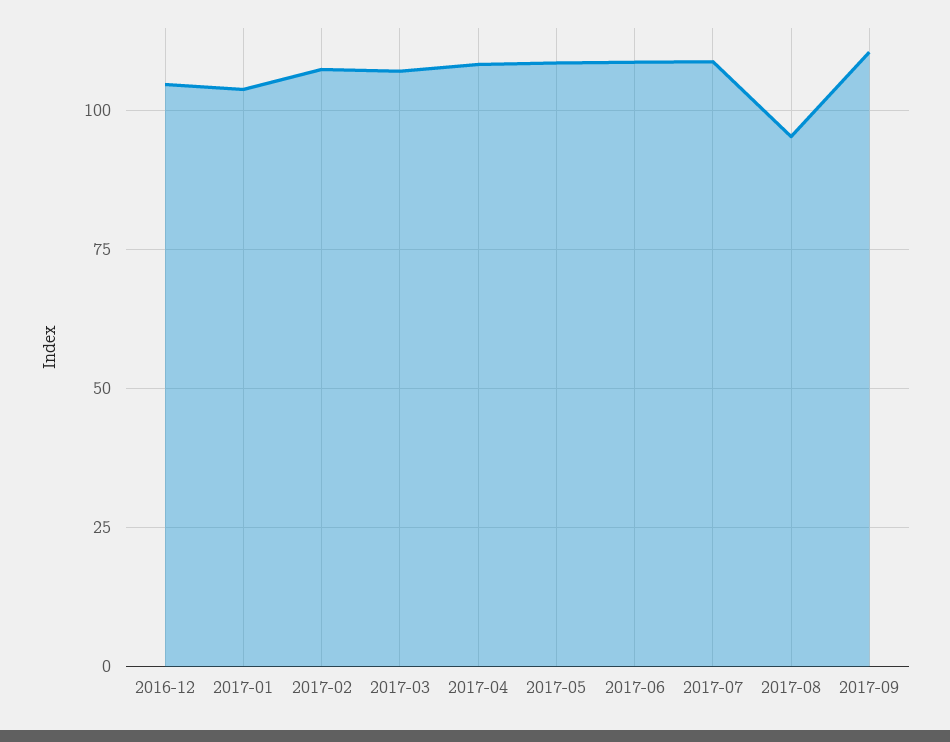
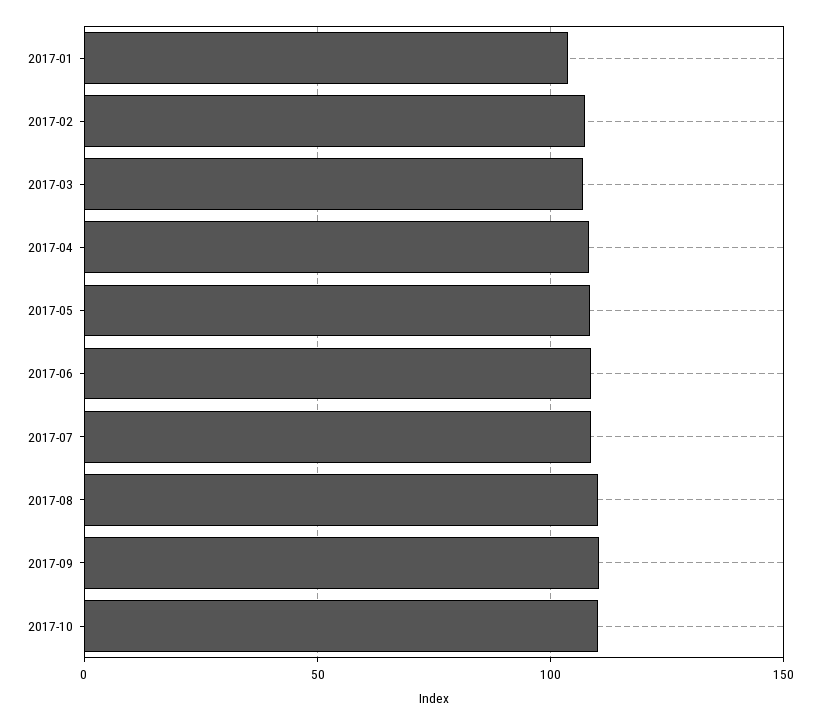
2016-12: 105 -> none
2017-08: 95 -> 110
2017-10: none -> 110

